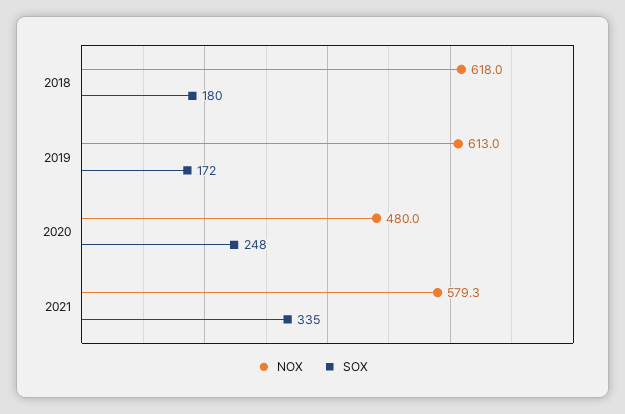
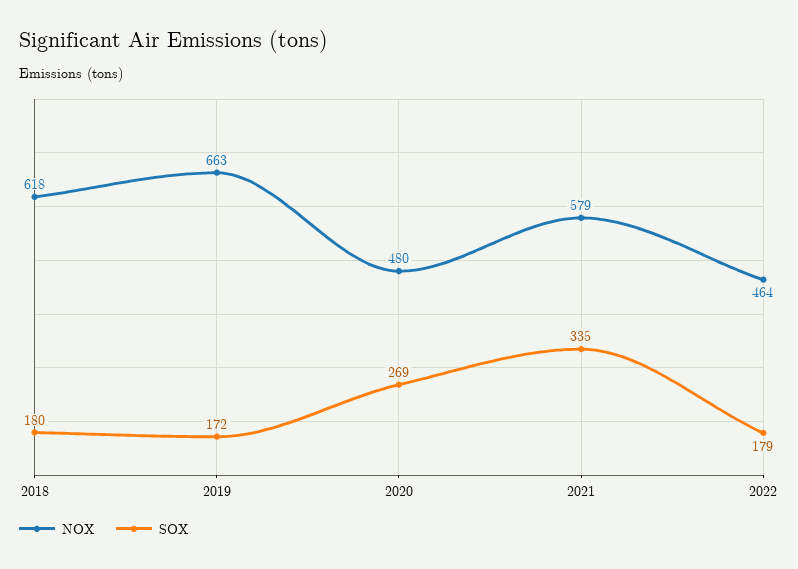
NOX, 2019: 613 -> 663
SOX, 2020: 248 -> 269
NOX, 2022: none -> 464
SOX, 2022: none -> 179

